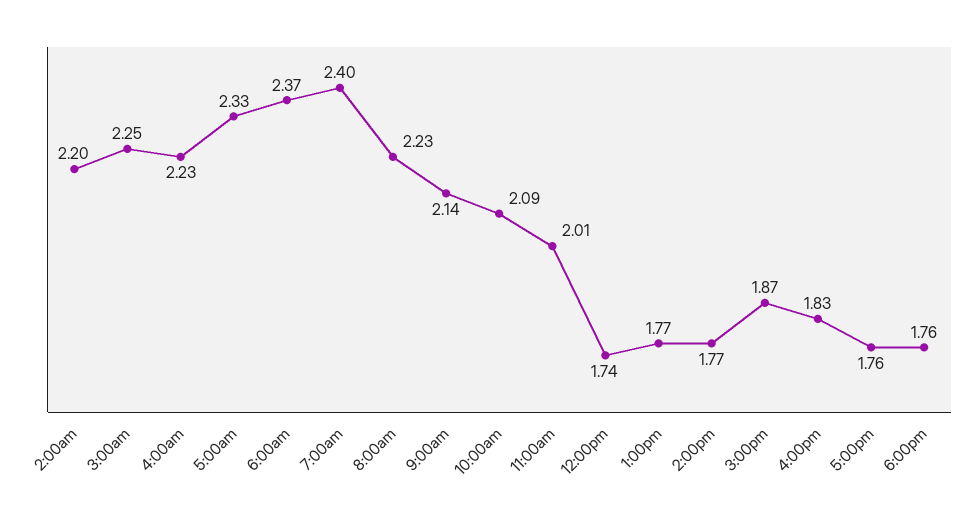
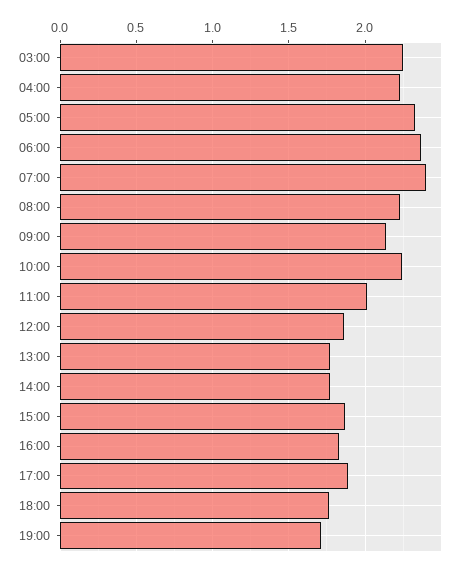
2:00am: 2.2 -> none
10:00am: 2.09 -> 2.25
12:00pm: 1.74 -> 1.85
5:00pm: 1.76 -> 1.9
19:00: none -> 1.7

